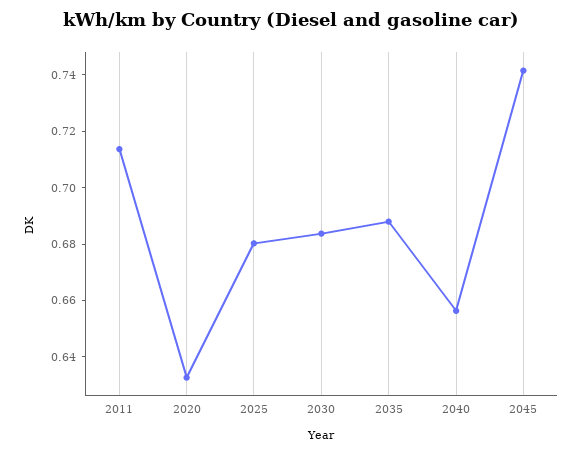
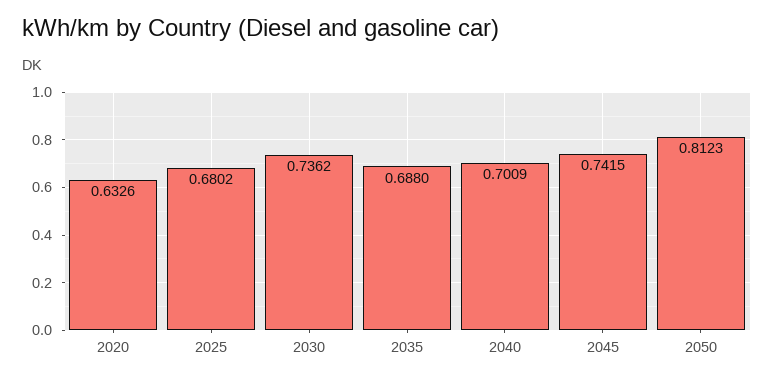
2011: 0.715 -> none
2030: 0.685 -> 0.7362
2040: 0.655 -> 0.7009
2050: none -> 0.8123

